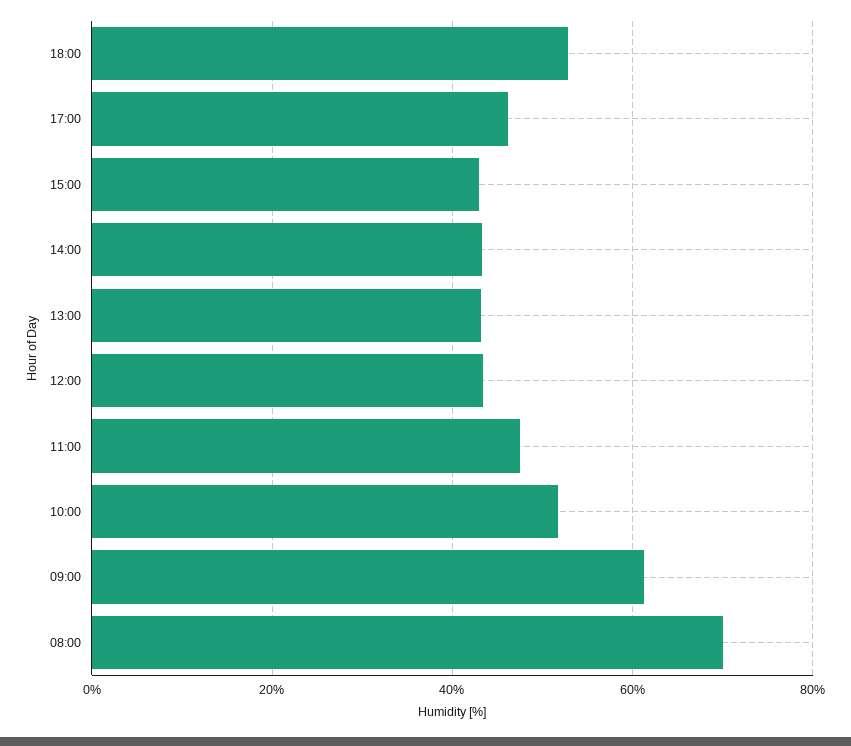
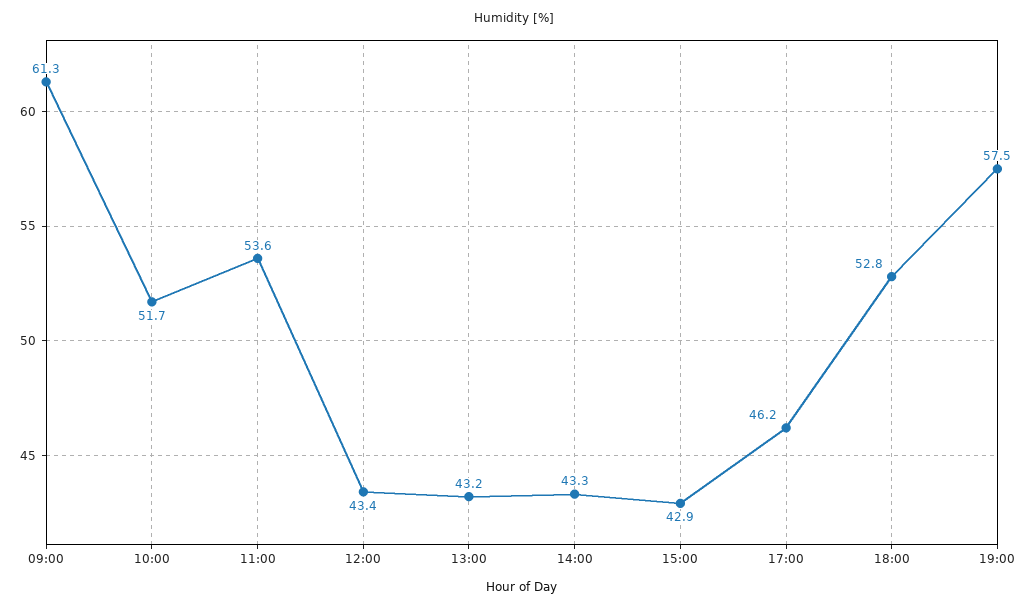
11:00: 48 -> 53.6
08:00: 70 -> none
19:00: none -> 57.5

